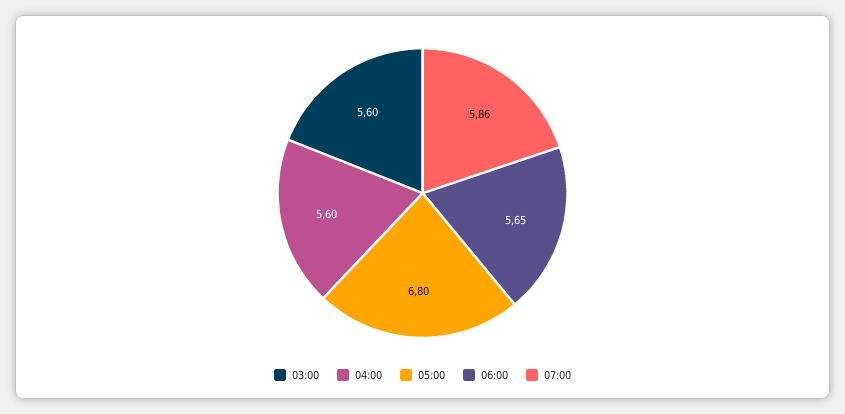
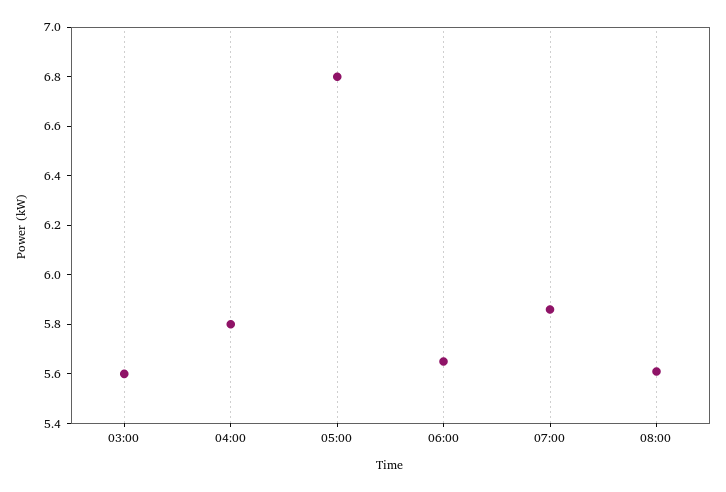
04:00: 5.6 -> 5.8
08:00: none -> 5.6

